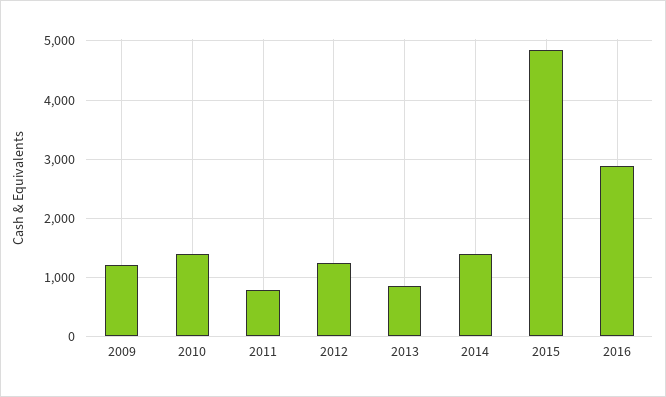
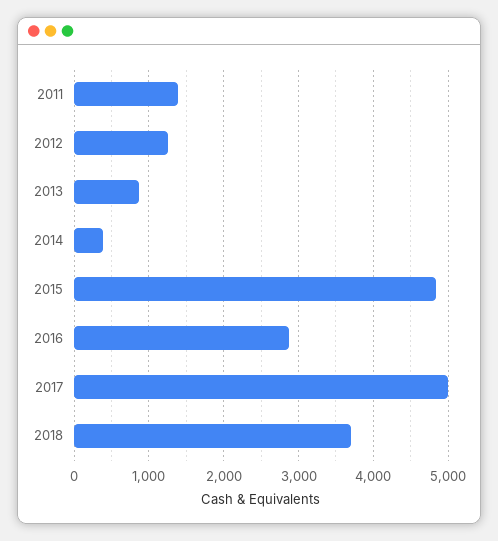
2009: 1200 -> none
2010: 1400 -> none
2011: 800 -> 1400
2014: 1400 -> 400
2017: none -> 5000
2018: none -> 3700

